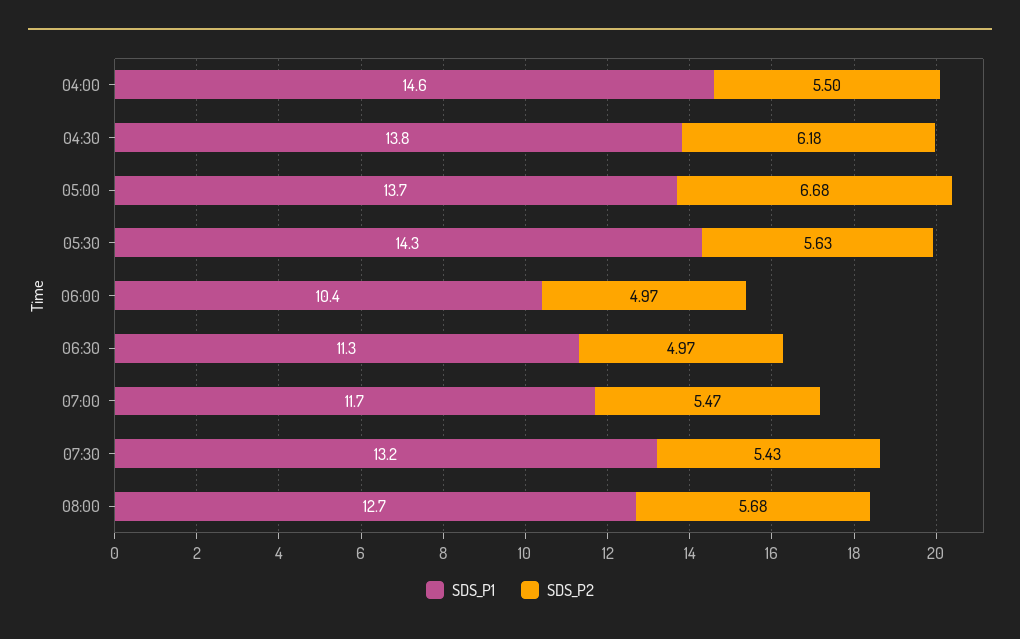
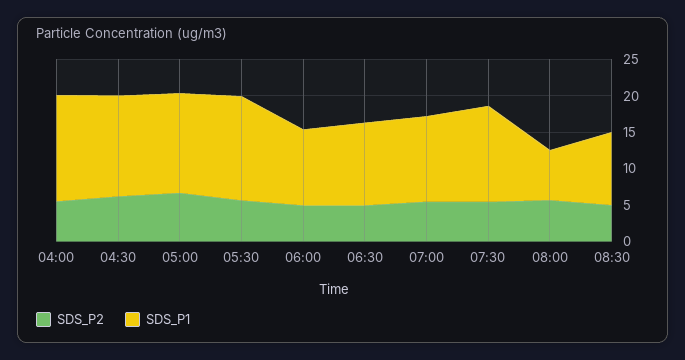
SDS_P1, 08:00: 12.7 -> 7.5
SDS_P2, 08:30: none -> 5
SDS_P1, 08:30: none -> 10

